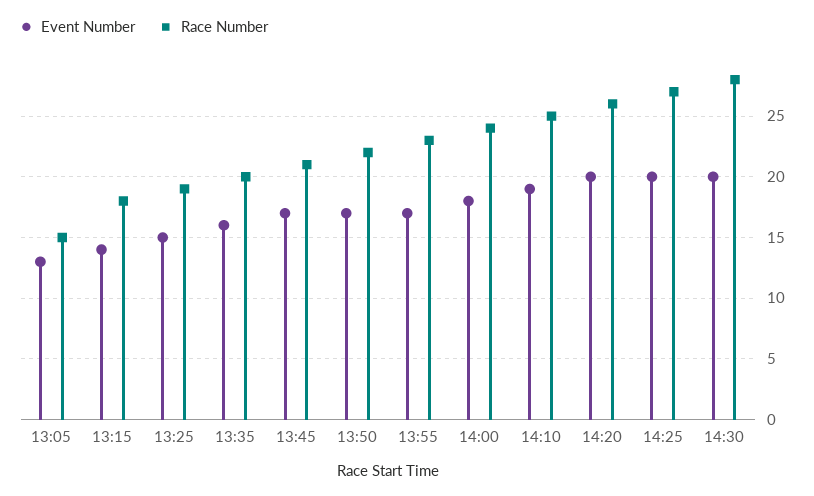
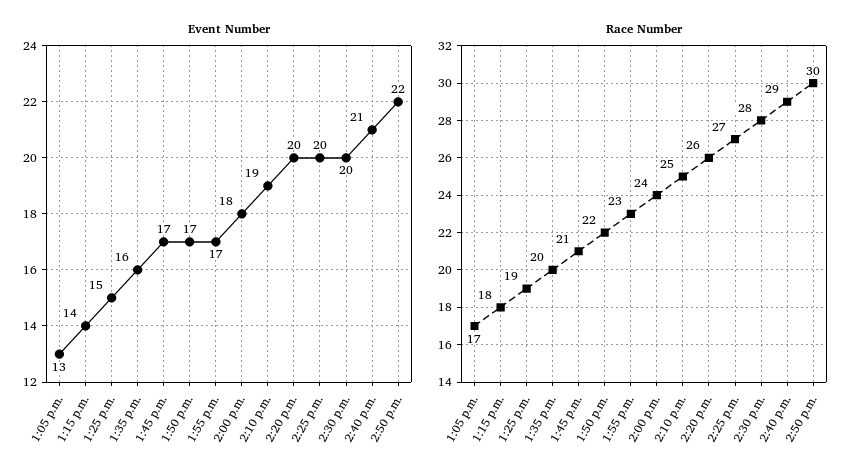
Race Number, 13:05: 15 -> 17
Event Number, 2:40 p.m.: none -> 21
Event Number, 2:50 p.m.: none -> 22
Race Number, 2:40 p.m.: none -> 29
Race Number, 2:50 p.m.: none -> 30

